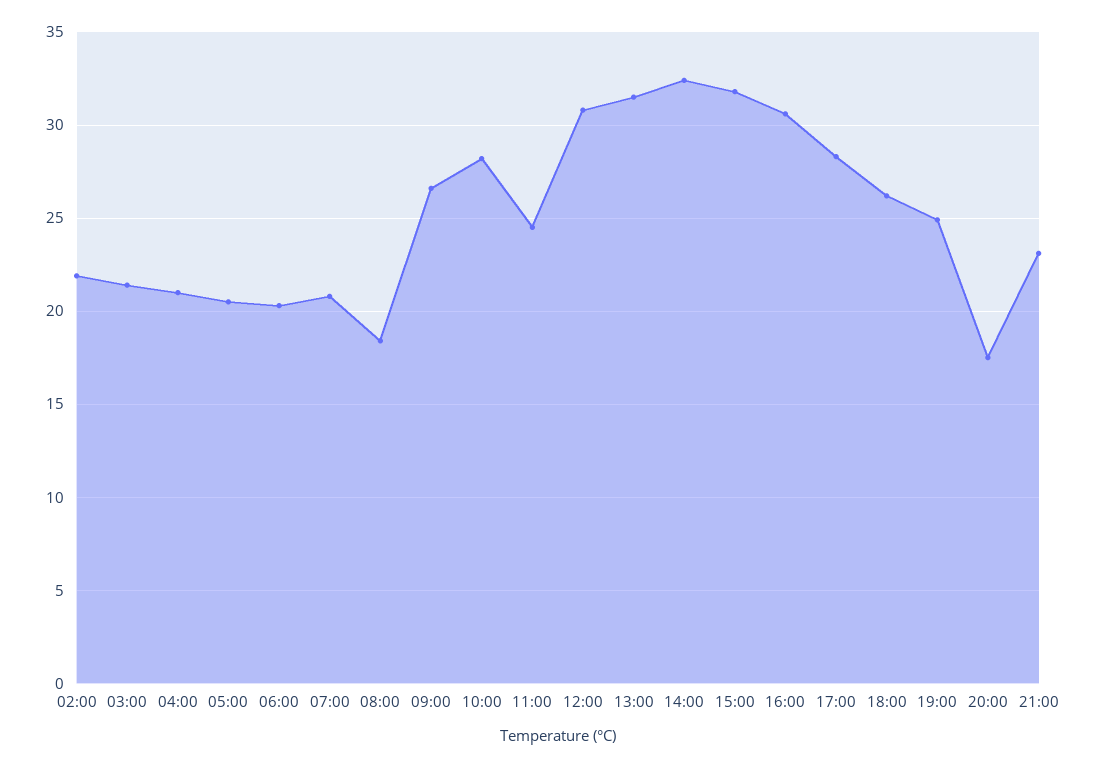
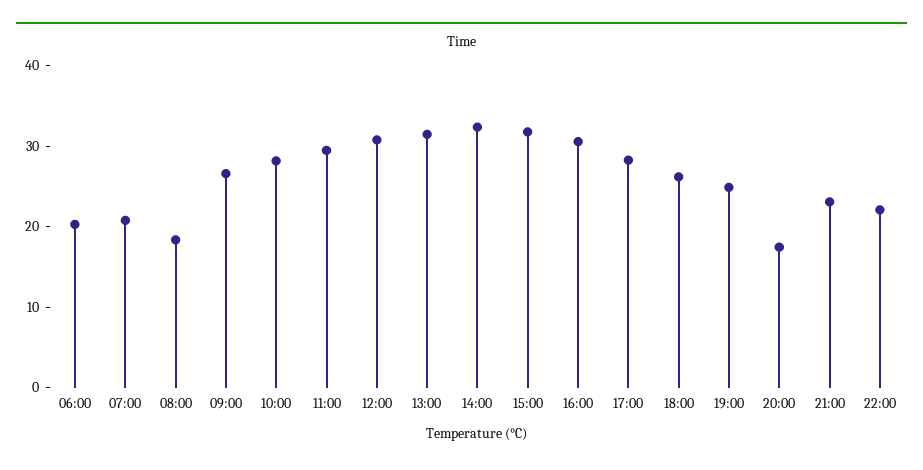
02:00: 22 -> none
03:00: 21.5 -> none
04:00: 21 -> none
05:00: 20.5 -> none
11:00: 24.5 -> 30
22:00: none -> 22

